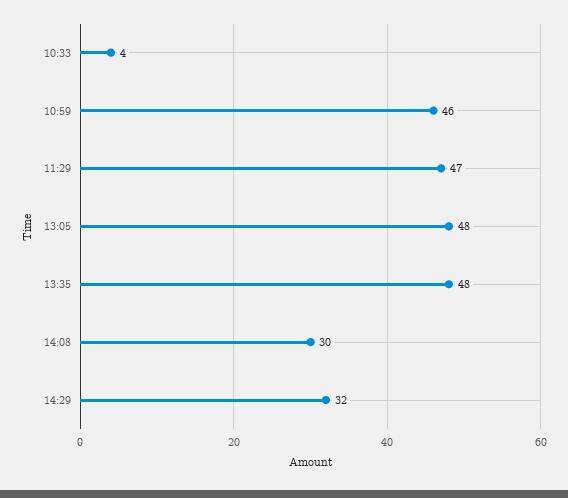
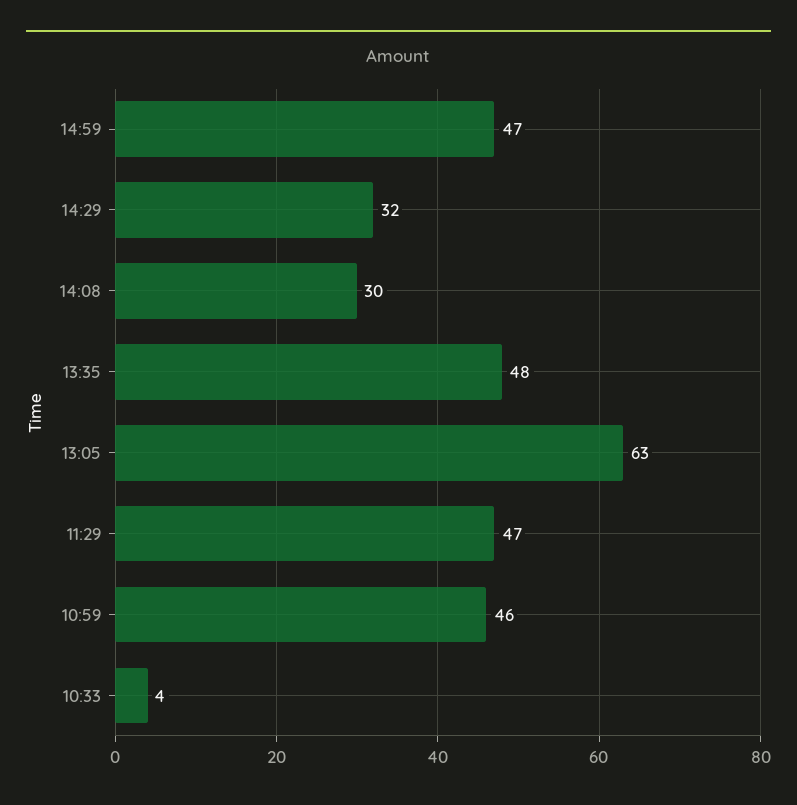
13:05: 48 -> 63
14:59: none -> 47

